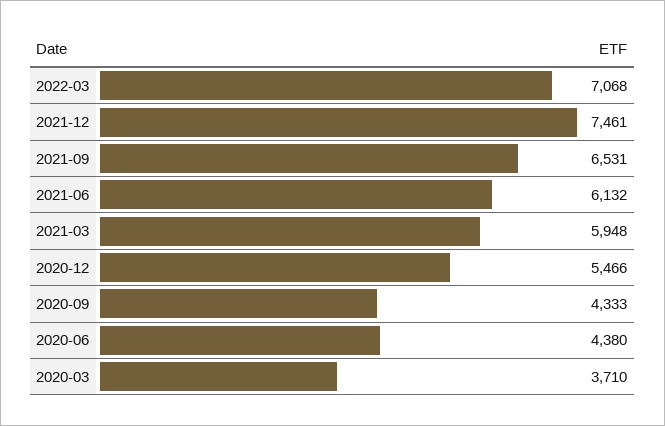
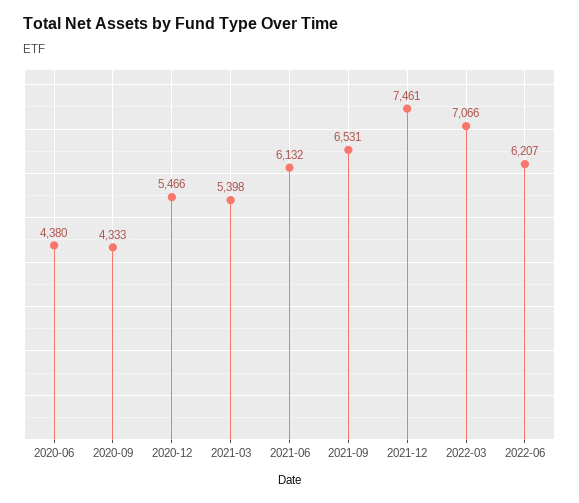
2022-03: 7068 -> 7066
2021-03: 5948 -> 5398
2020-03: 3710 -> none
2022-06: none -> 6207

